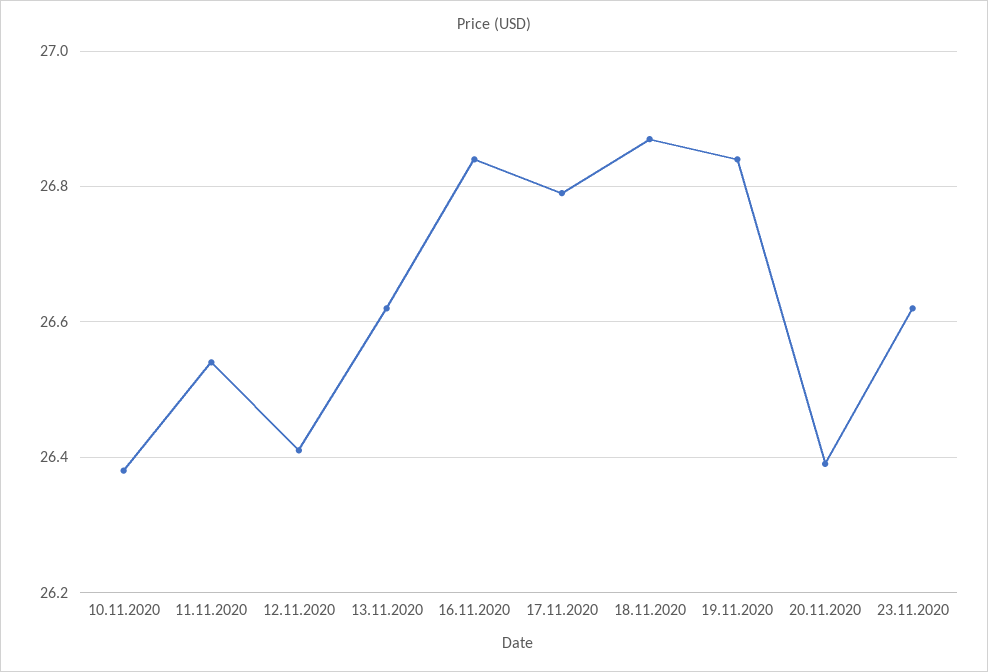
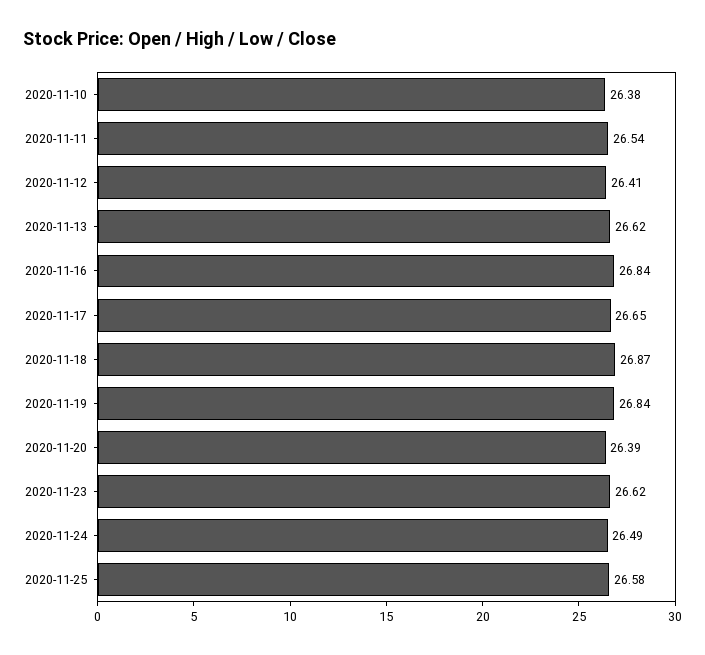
17.11.2020: 26.8 -> 26.65
2020-11-24: none -> 26.49
2020-11-25: none -> 26.58

